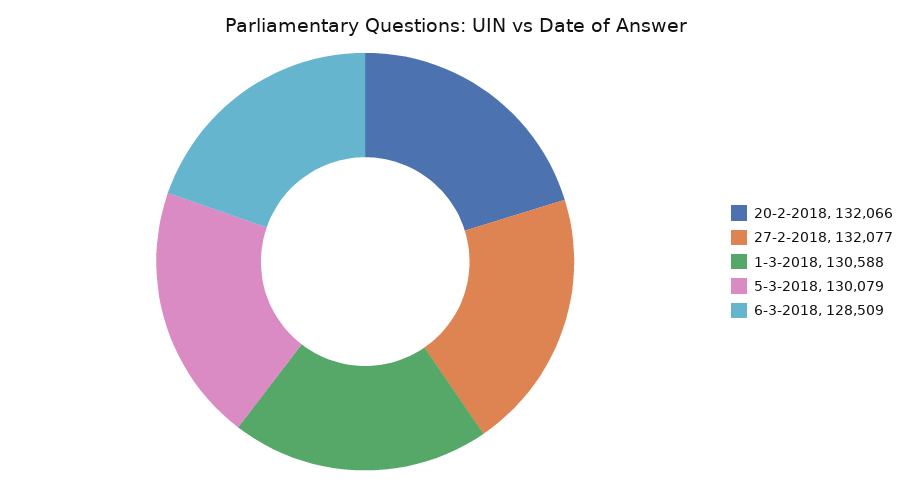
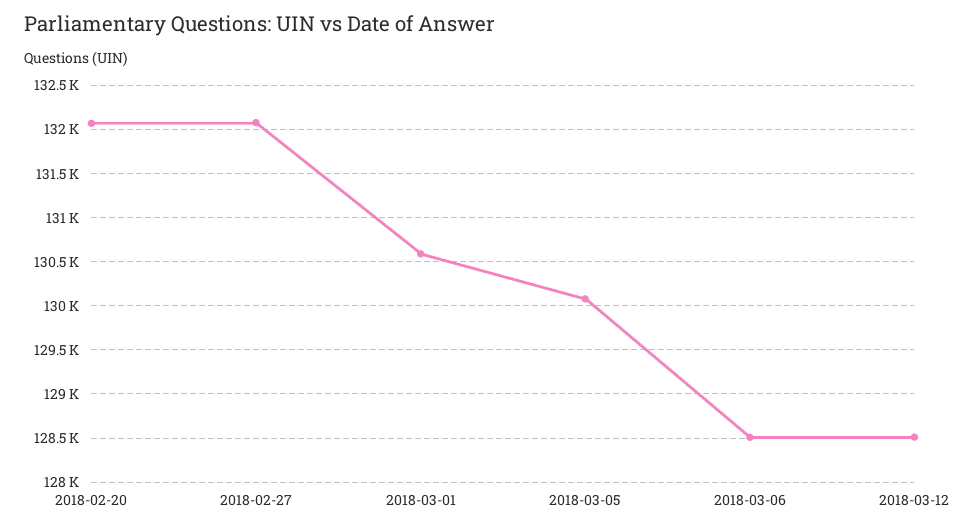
2018-03-12: none -> 128500

